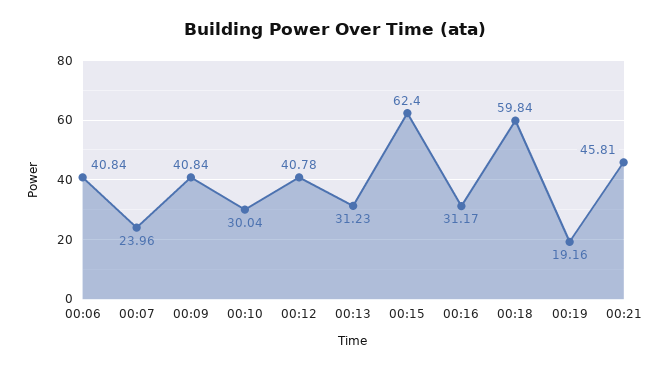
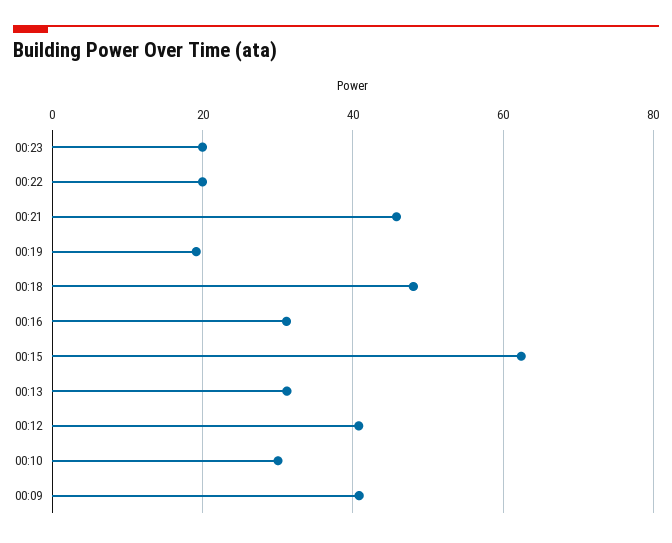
00:06: 40.84 -> none
00:07: 23.96 -> none
00:18: 59.84 -> 48
00:23: none -> 20
00:22: none -> 20

